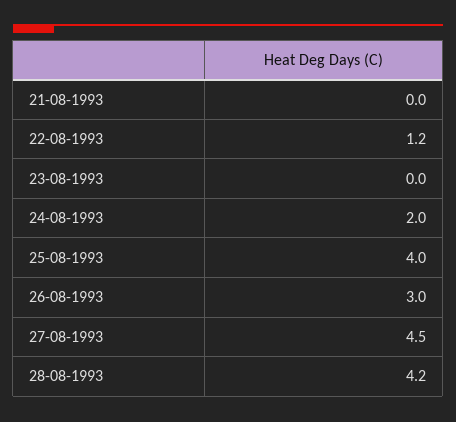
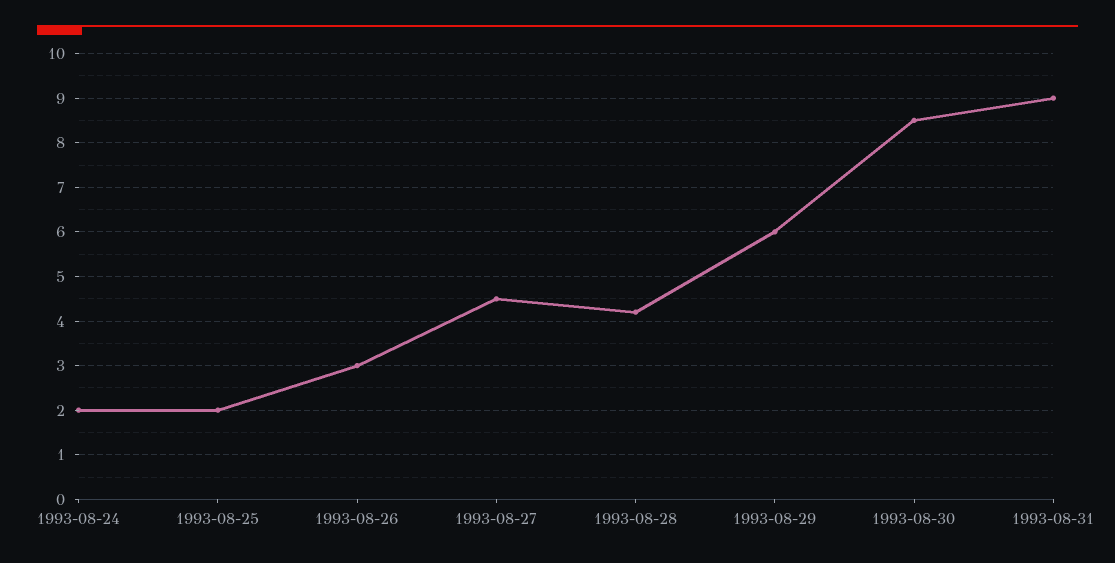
21-08-1993: 0 -> none
22-08-1993: 1.2 -> none
23-08-1993: 0 -> none
25-08-1993: 4 -> 2
1993-08-29: none -> 6
1993-08-30: none -> 8.5
1993-08-31: none -> 9

